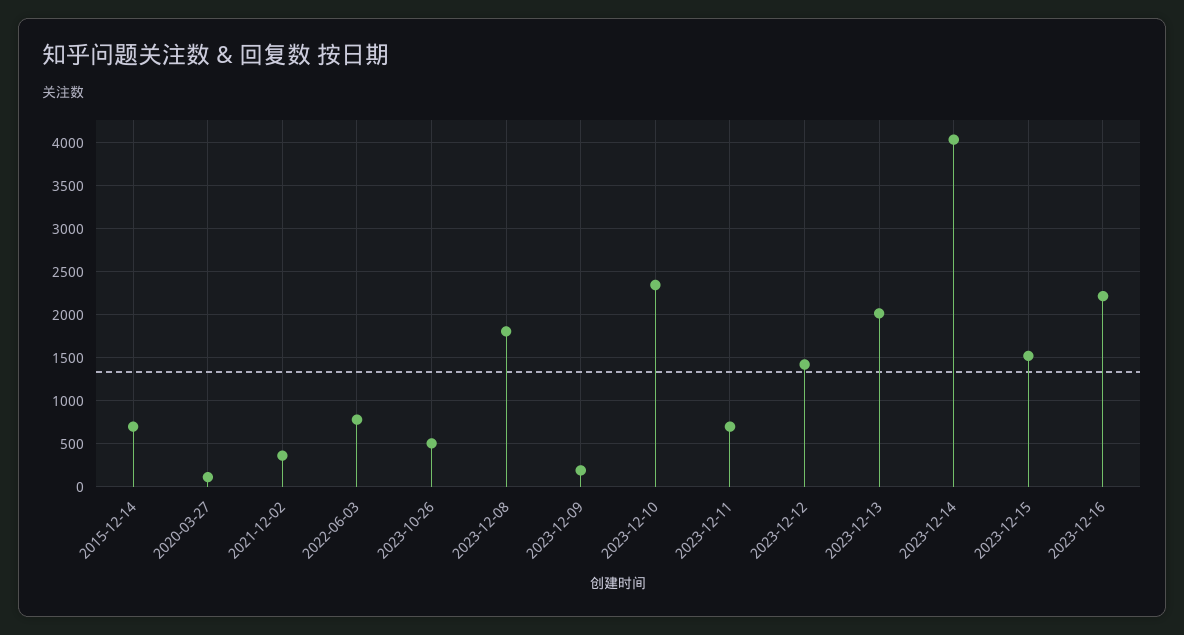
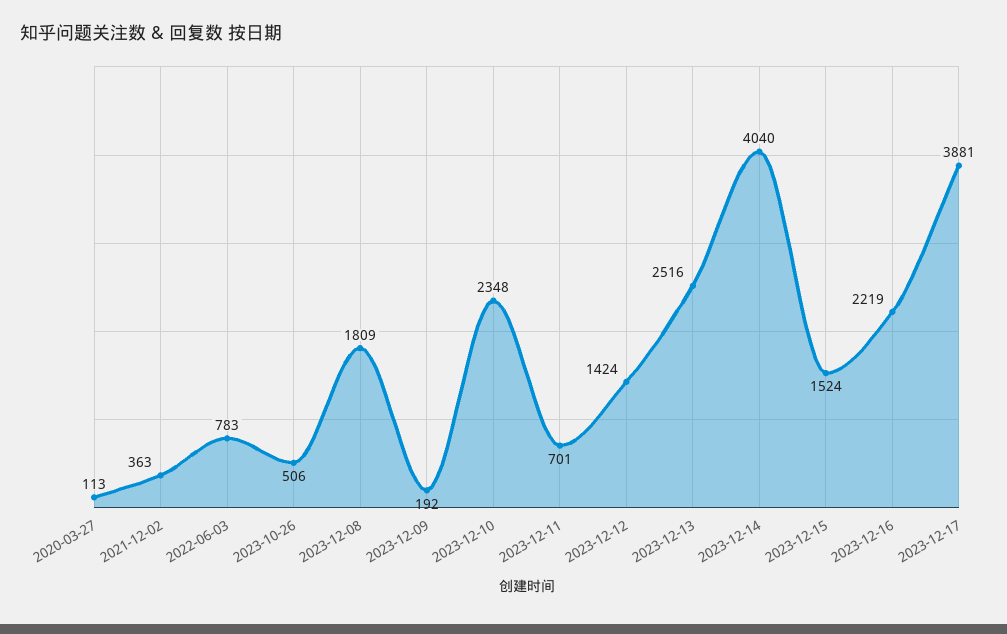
2015-12-14: 700 -> none
2023-12-13: 2000 -> 2516
2023-12-17: none -> 3881

